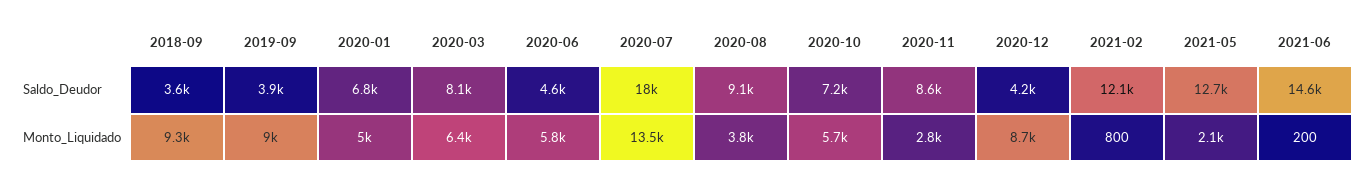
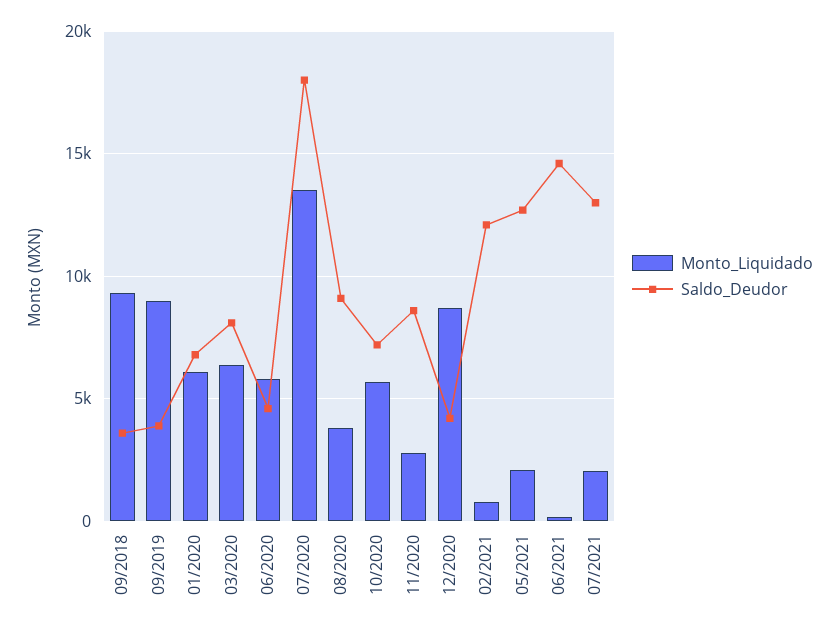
Monto_Liquidado, 2020-01: 5000 -> 6000
Monto_Liquidado, 07/2021: none -> 2000
Saldo_Deudor, 07/2021: none -> 13000

